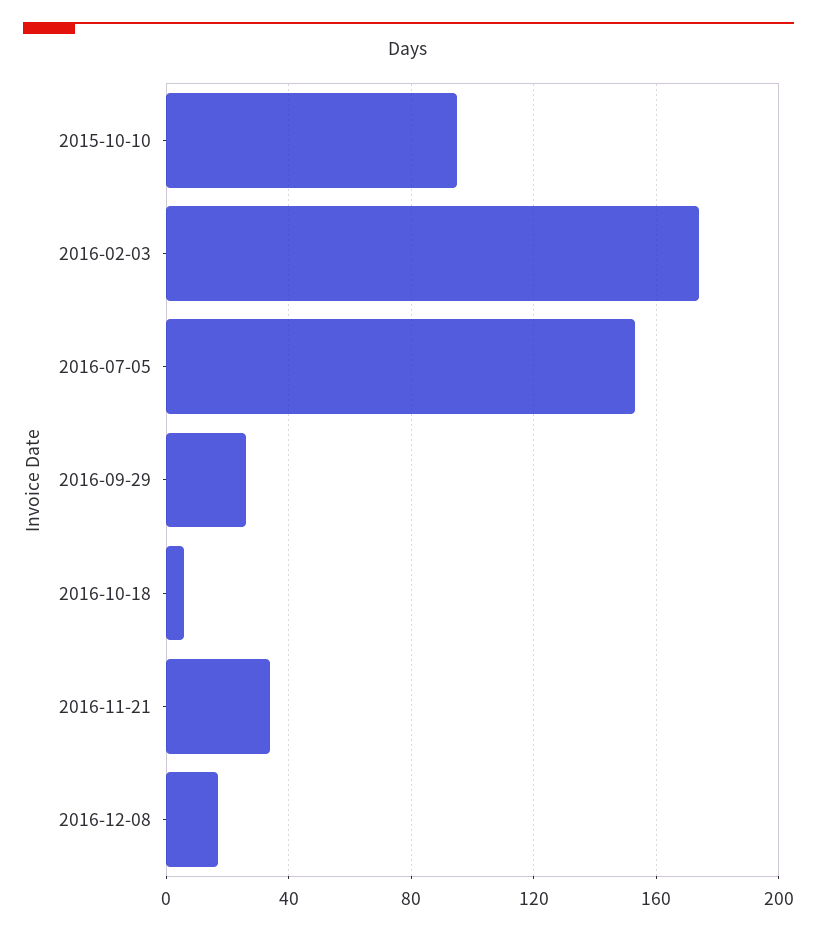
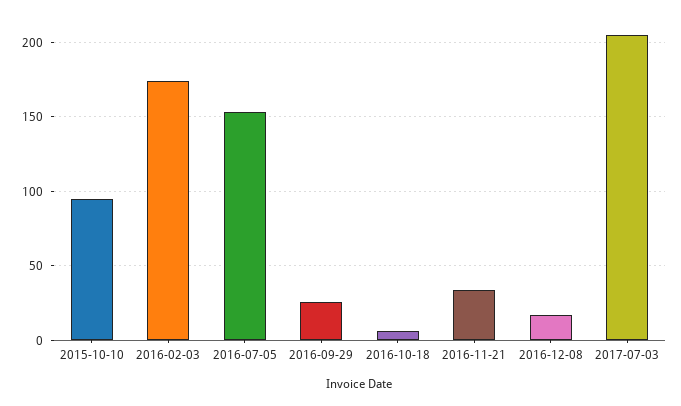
2017-07-03: none -> 205

